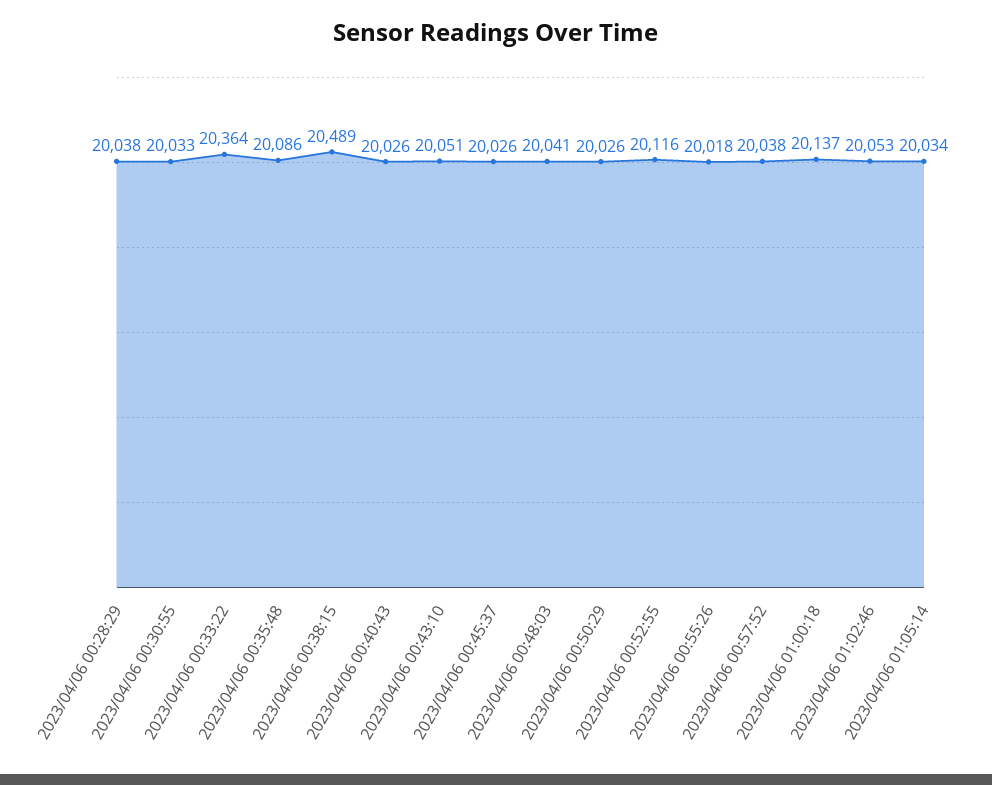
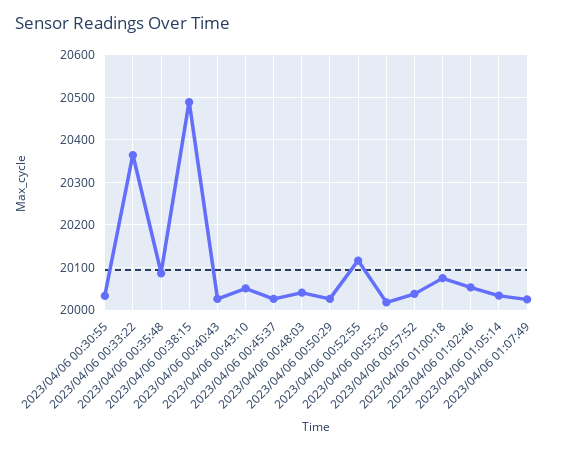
2023/04/06 00:28:29: 20038 -> none
2023/04/06 01:00:18: 20137 -> 20080
2023/04/06 01:07:49: none -> 20020

